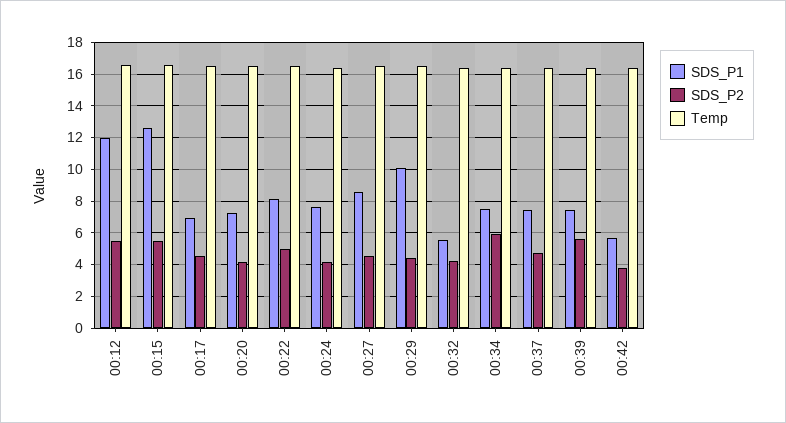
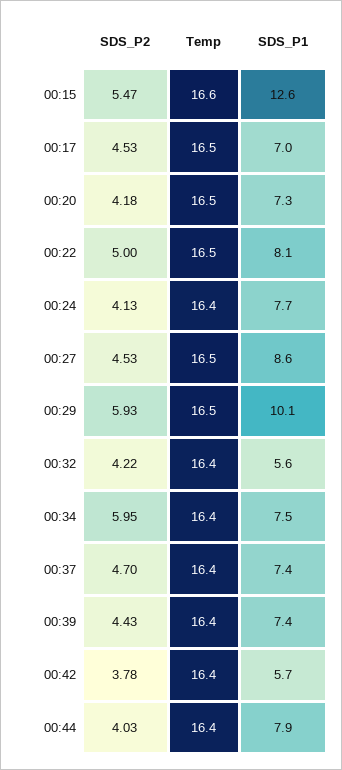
SDS_P1, 00:12: 12 -> none
SDS_P2, 00:12: 5.5 -> none
Temp, 00:12: 16.5 -> none
SDS_P2, 00:29: 4.5 -> 5.93
SDS_P2, 00:39: 5.5 -> 4.43
SDS_P2, 00:44: none -> 4.03
Temp, 00:44: none -> 16.4
SDS_P1, 00:44: none -> 7.9

